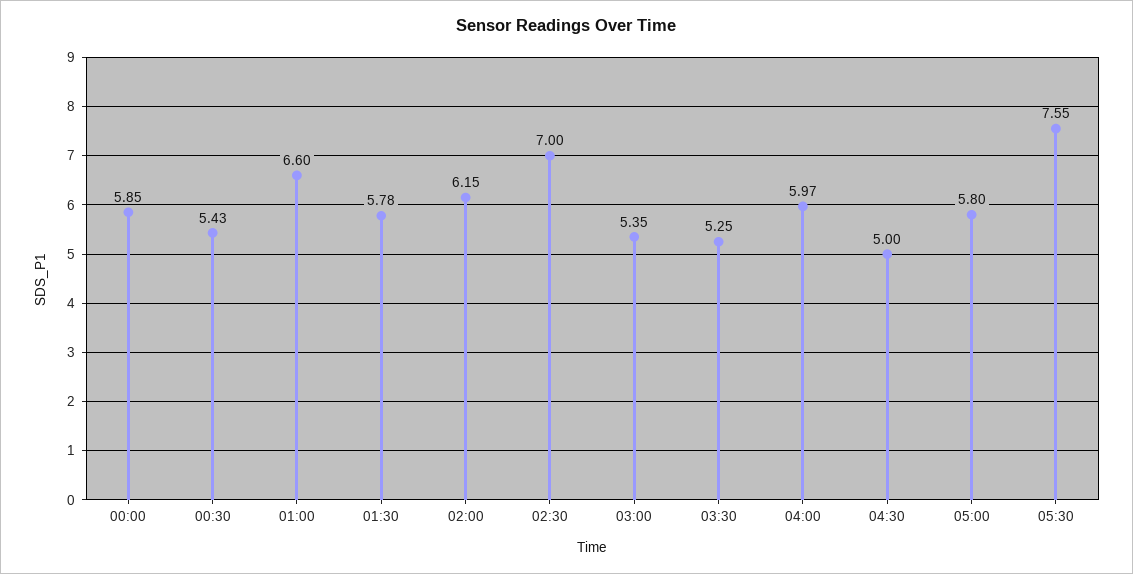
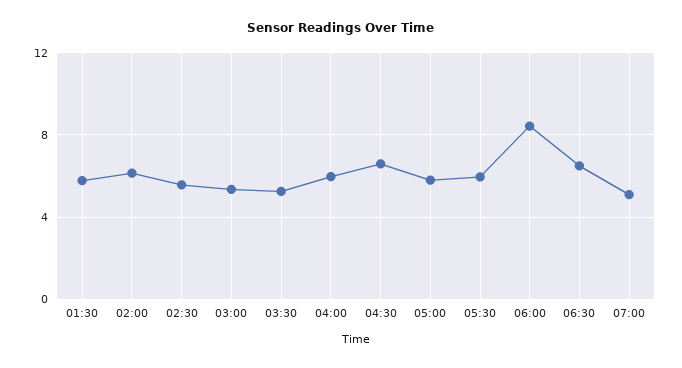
00:00: 5.85 -> none
00:30: 5.43 -> none
01:00: 6.6 -> none
02:30: 7 -> 5.5
04:30: 5 -> 6.5
05:30: 7.55 -> 6
06:00: none -> 8.5
06:30: none -> 6.5
07:00: none -> 5

